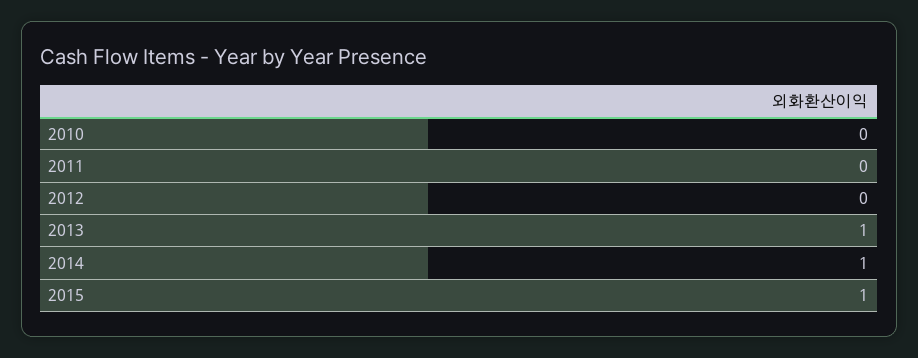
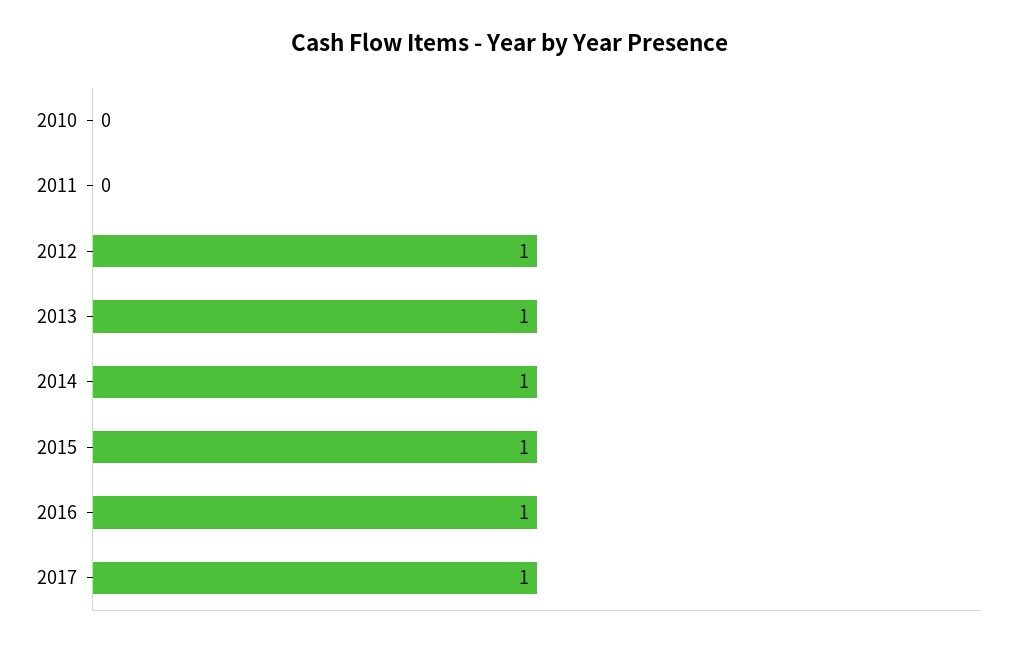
2012: 0 -> 1
2016: none -> 1
2017: none -> 1

